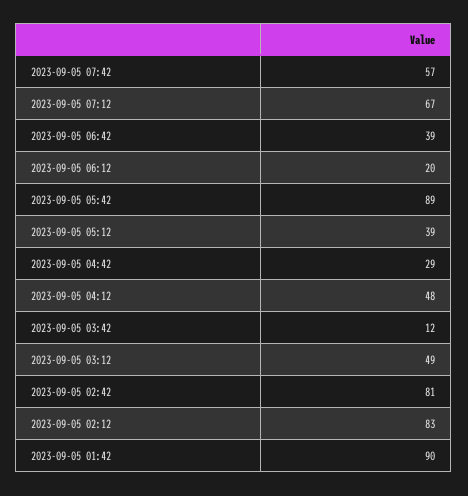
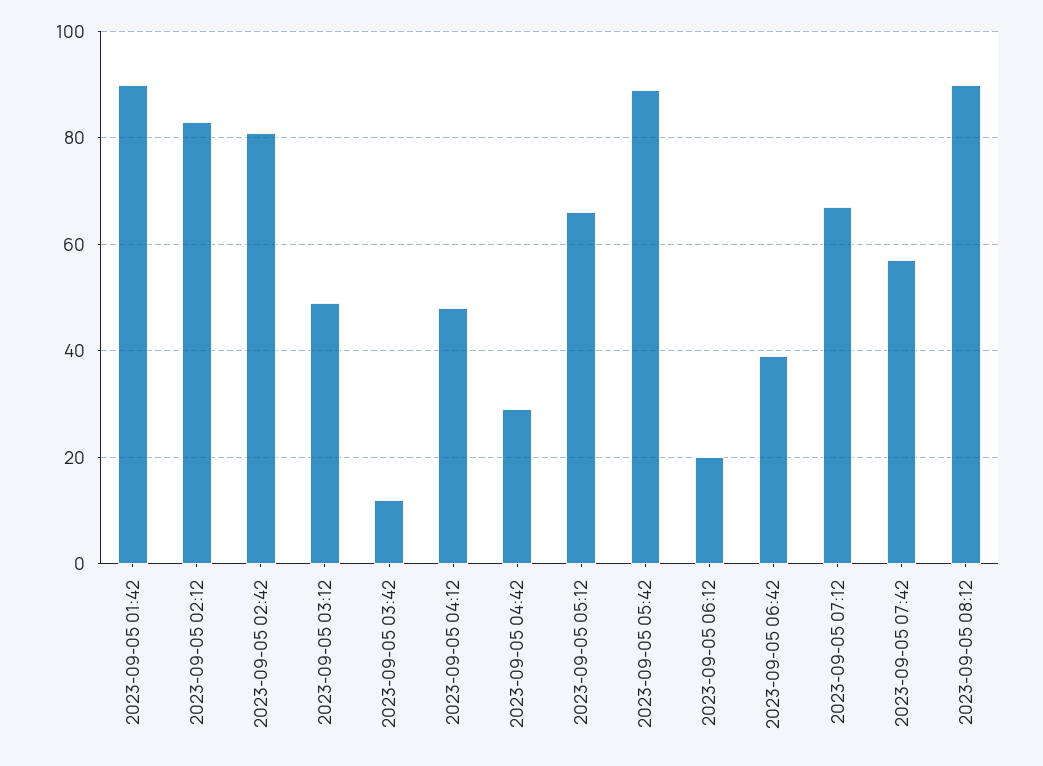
2023-09-05 05:12: 39 -> 65
2023-09-05 08:12: none -> 90

